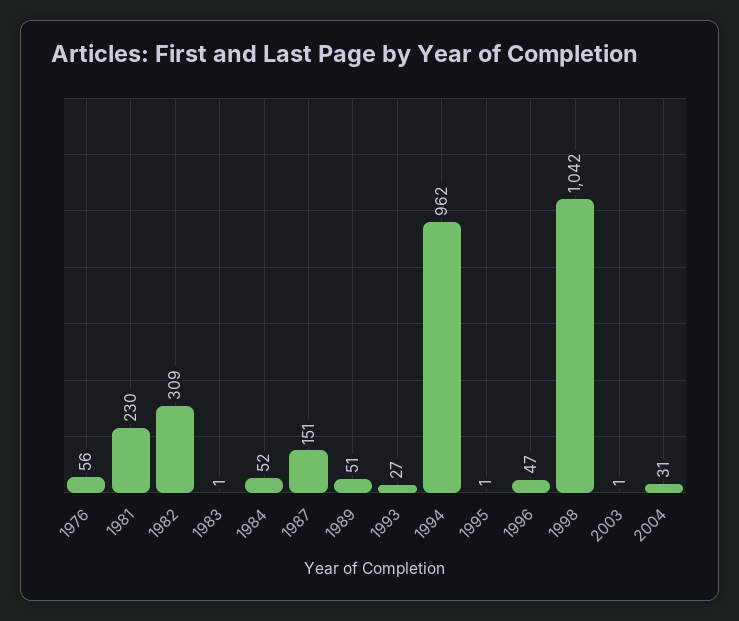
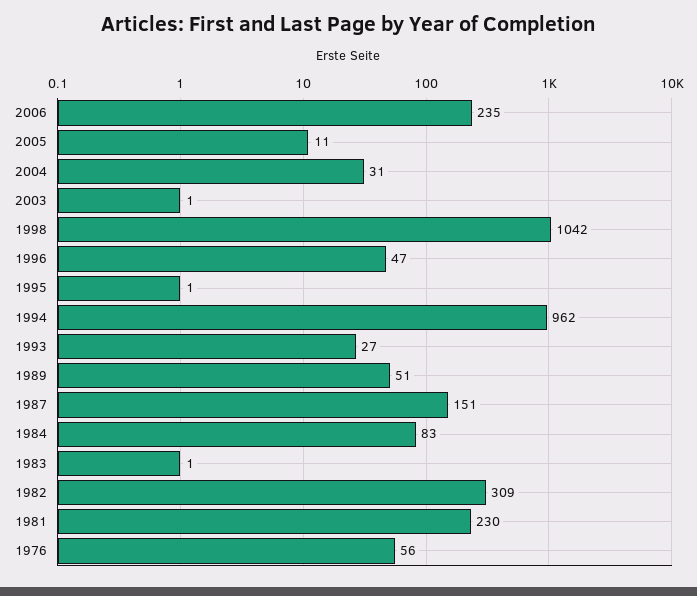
1984: 52 -> 83
2006: none -> 235
2005: none -> 11

